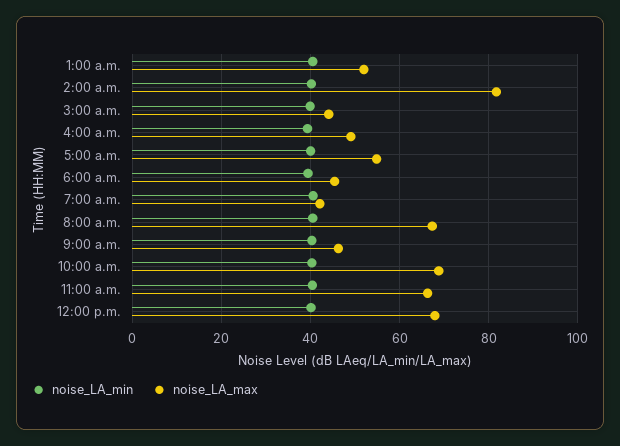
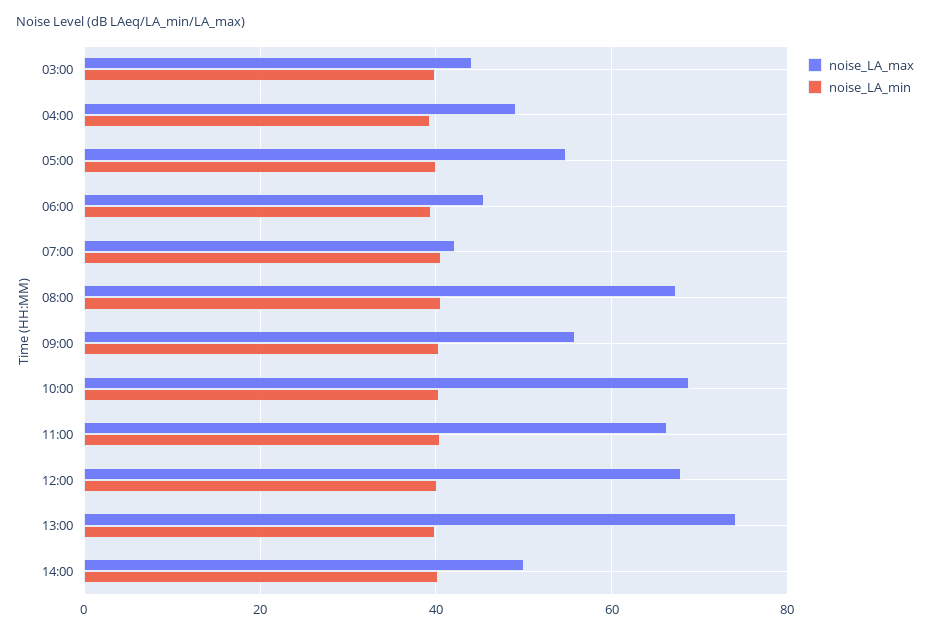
noise_LA_min, 1:00 a.m.: 40 -> none
noise_LA_max, 1:00 a.m.: 52 -> none
noise_LA_min, 2:00 a.m.: 40 -> none
noise_LA_max, 2:00 a.m.: 82 -> none
noise_LA_max, 9:00 a.m.: 46 -> 56
noise_LA_max, 13:00: none -> 74
noise_LA_min, 13:00: none -> 40
noise_LA_max, 14:00: none -> 50
noise_LA_min, 14:00: none -> 40

